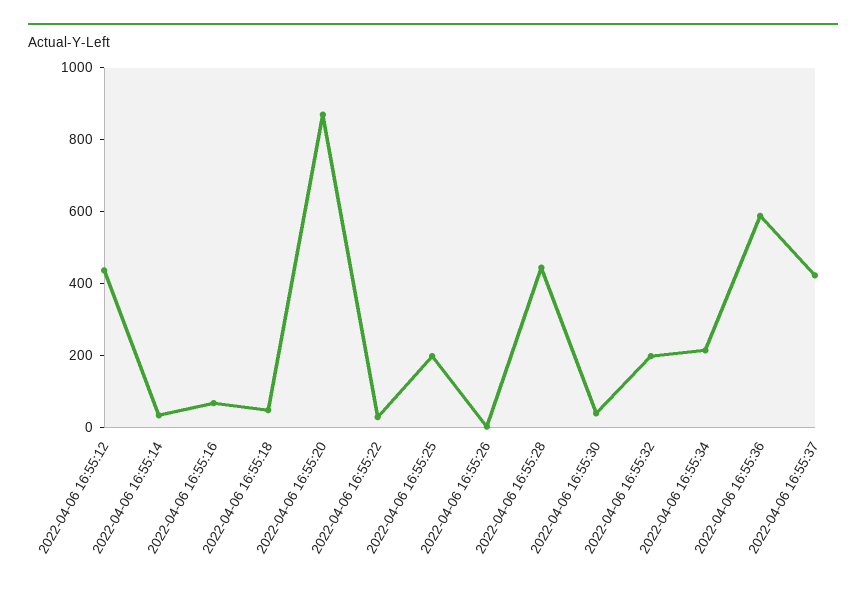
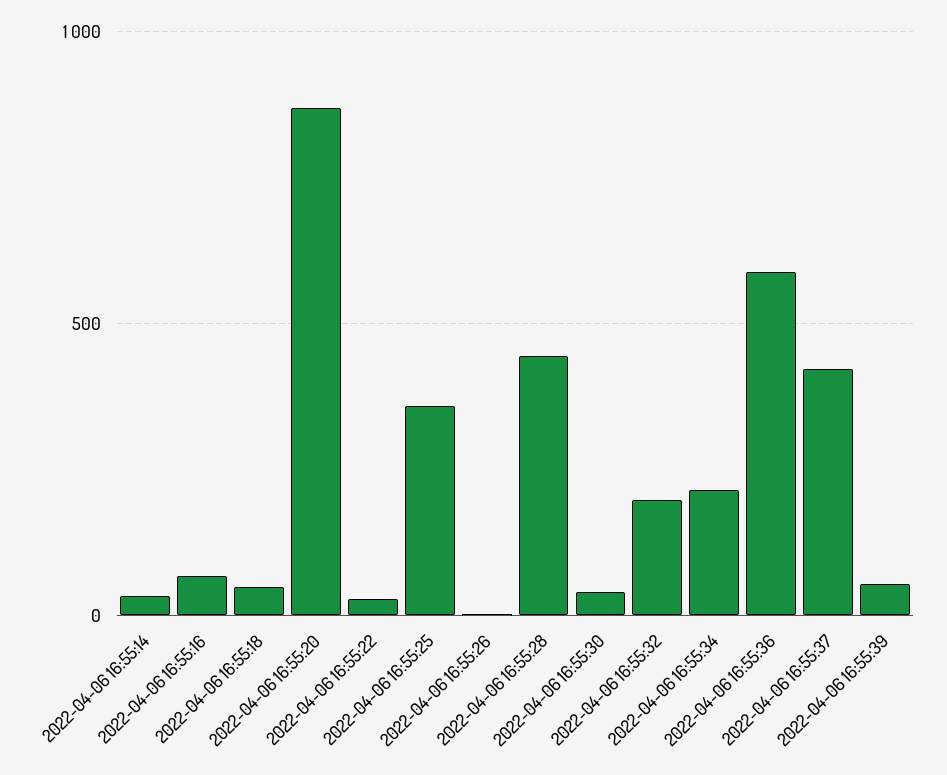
2022-04-06 16:55:12: 450 -> none
2022-04-06 16:55:25: 200 -> 350
2022-04-06 16:55:39: none -> 50

